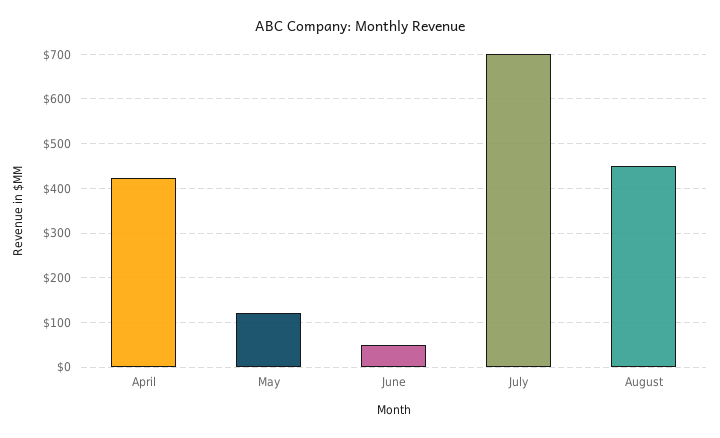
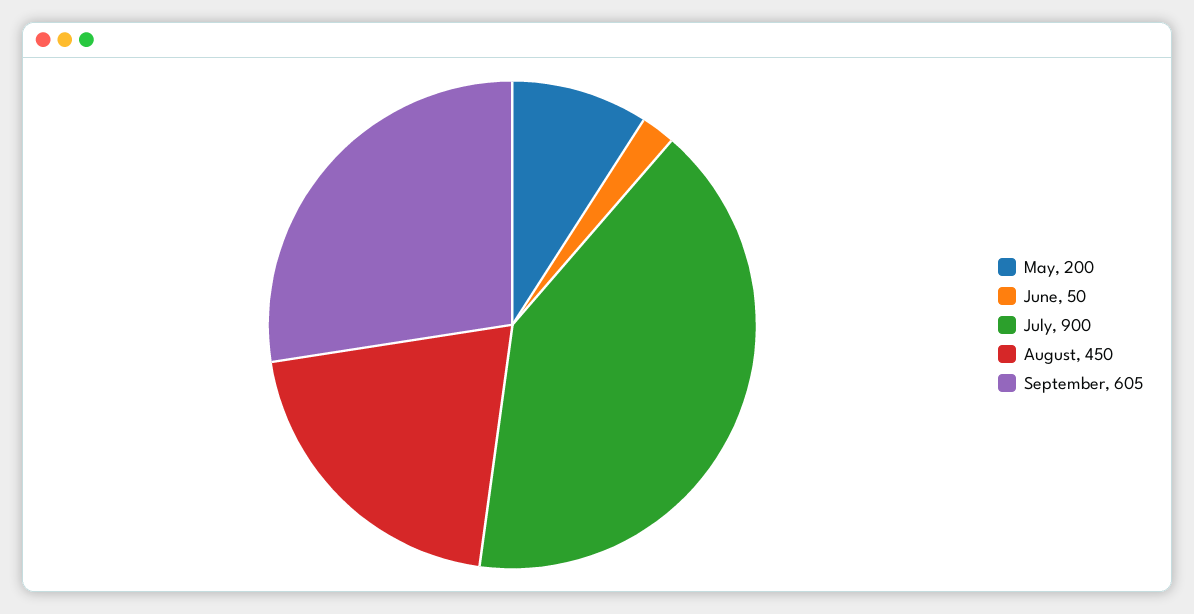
April: 420 -> none
May: 120 -> 200
July: 700 -> 900
September: none -> 605

